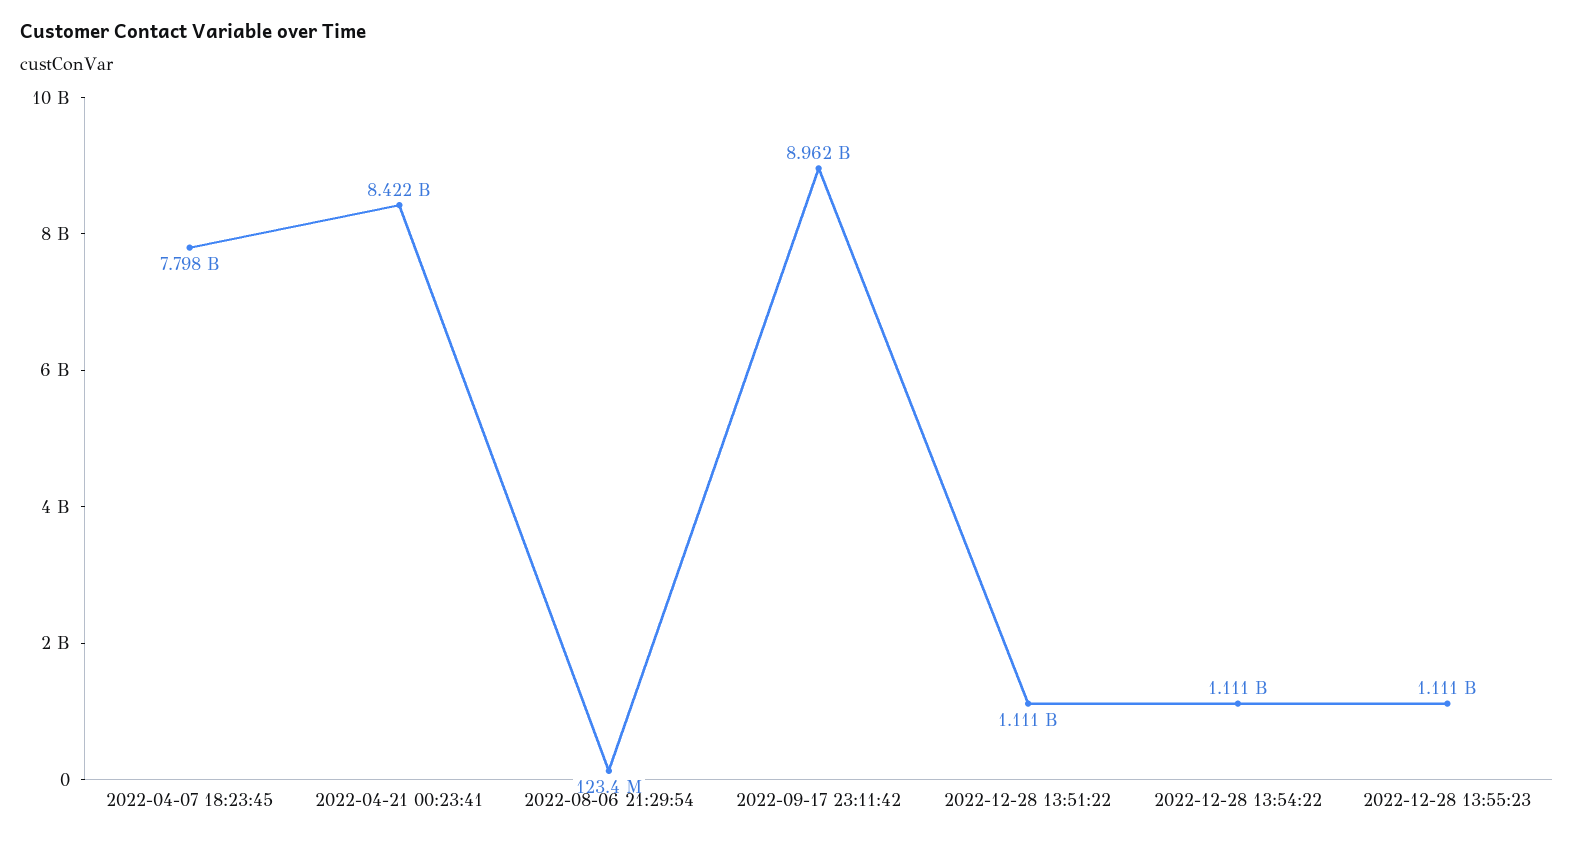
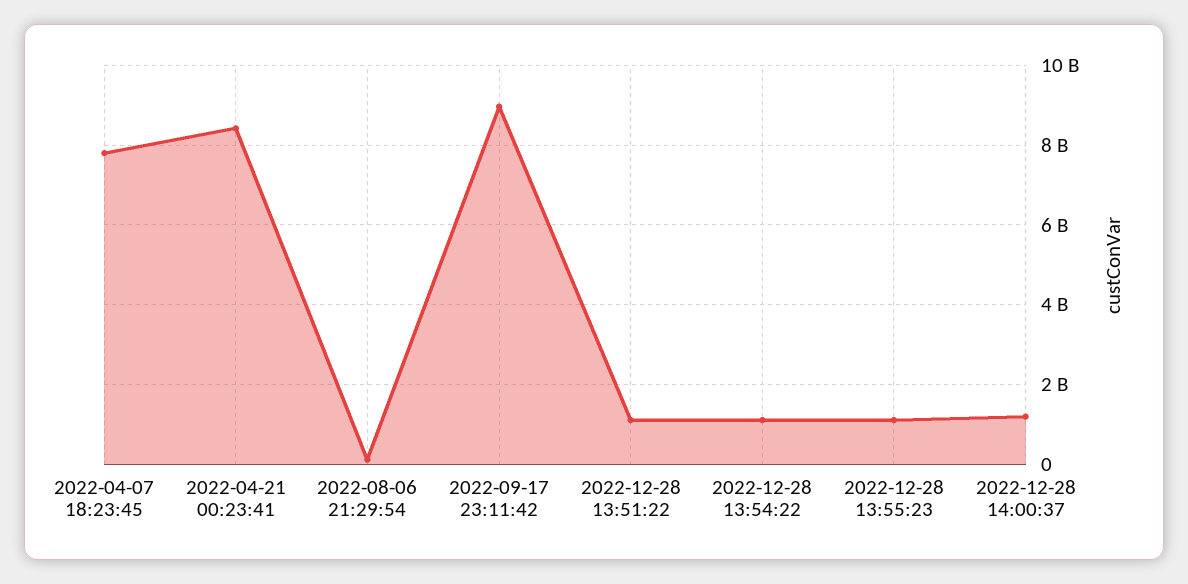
2022-12-28 14:00:37: none -> 1200000000

